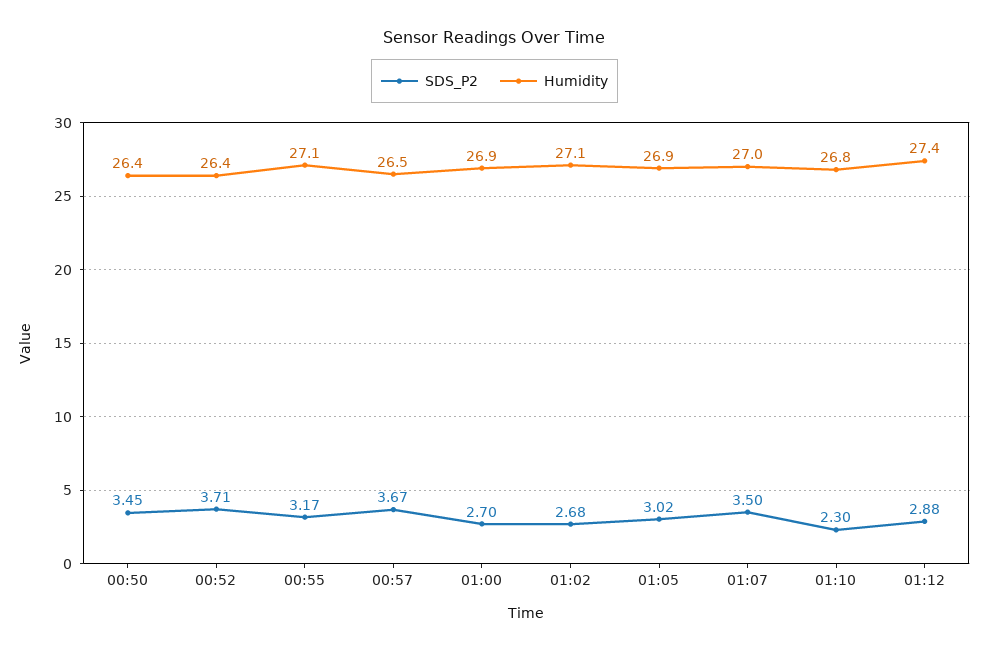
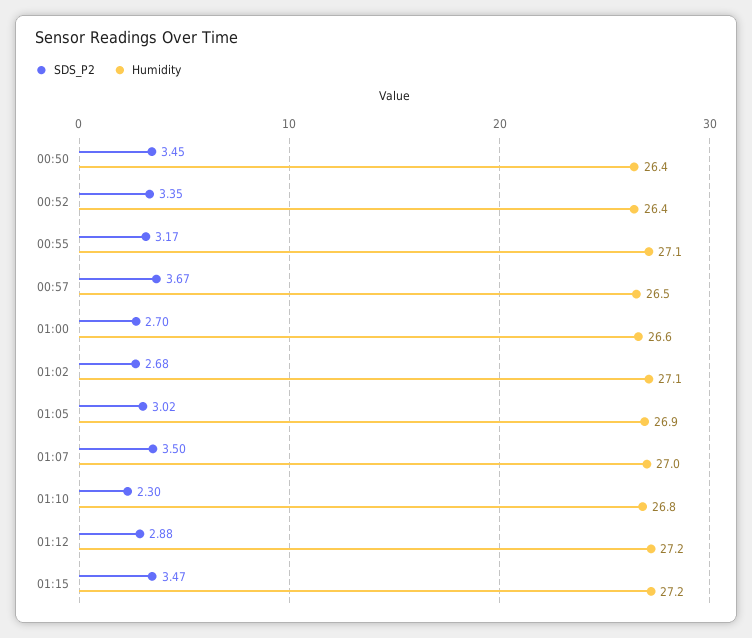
SDS_P2, 00:52: 3.71 -> 3.35
Humidity, 01:00: 26.9 -> 26.6
Humidity, 01:12: 27.4 -> 27.2
SDS_P2, 01:15: none -> 3.47
Humidity, 01:15: none -> 27.2

